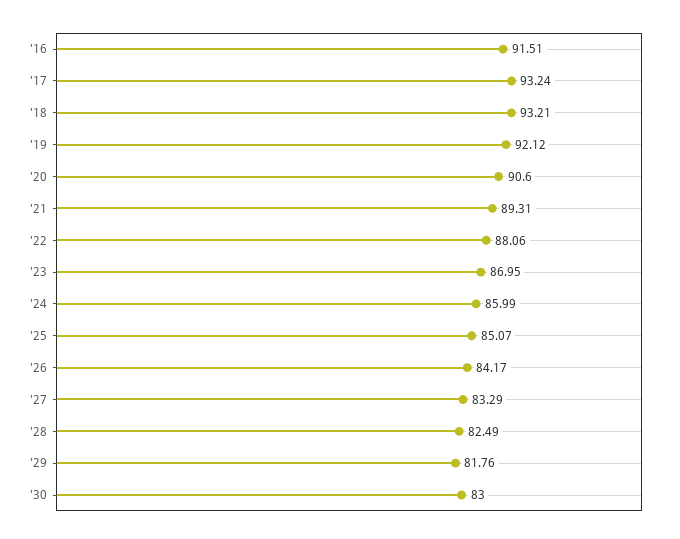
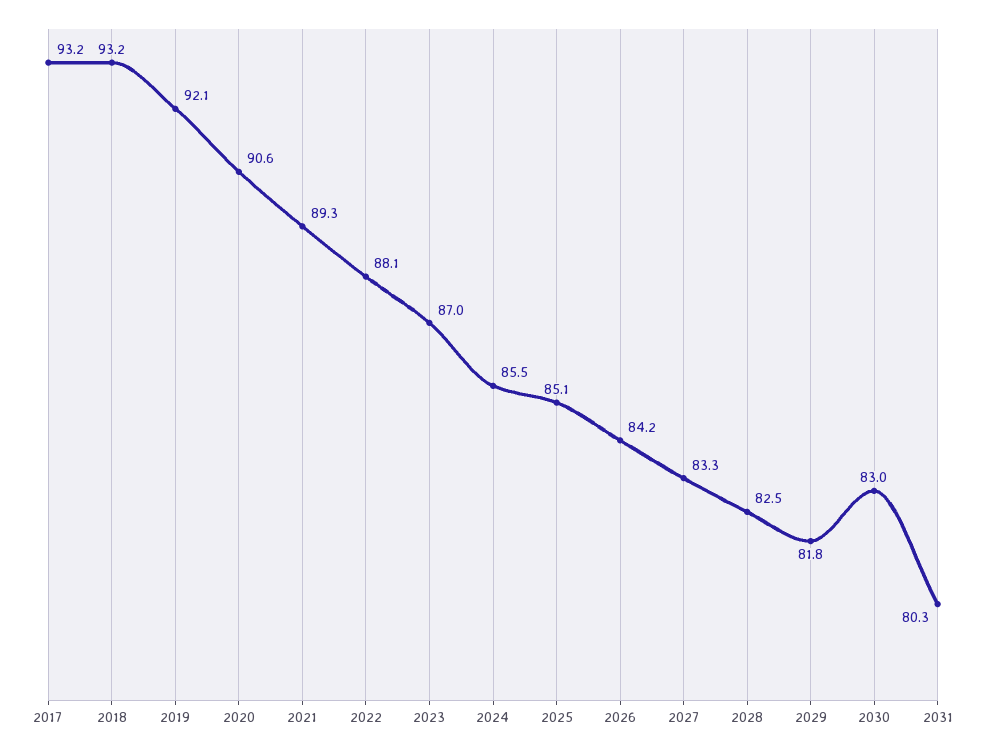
'16: 91.51 -> none
'24: 85.99 -> 85.5
2031: none -> 80.3

